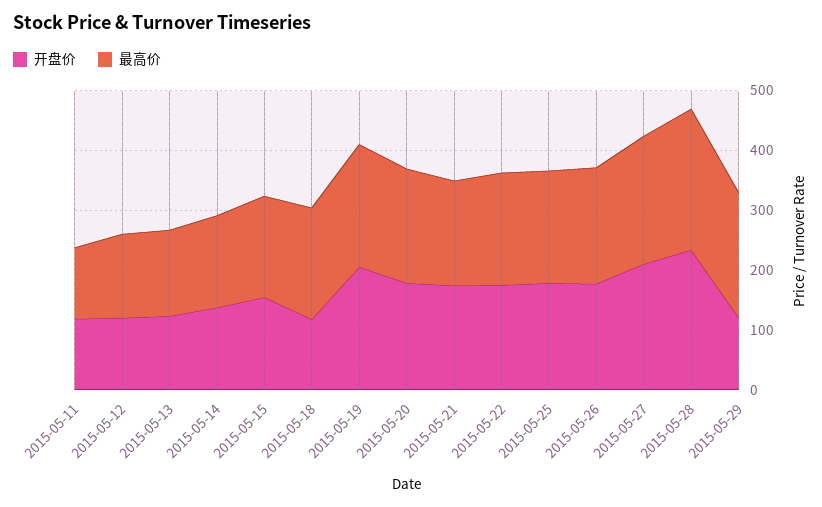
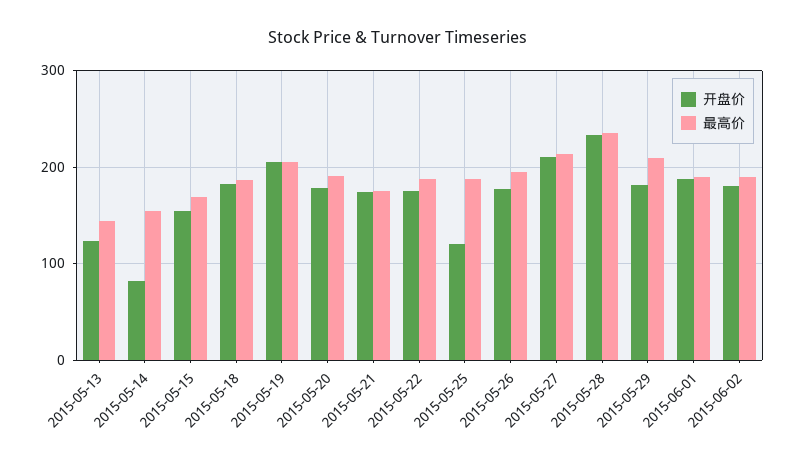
开盘价, 2015-05-11: 120 -> none
最高价, 2015-05-11: 120 -> none
开盘价, 2015-05-12: 120 -> none
最高价, 2015-05-12: 140 -> none
开盘价, 2015-05-14: 140 -> 80
开盘价, 2015-05-18: 120 -> 180
开盘价, 2015-05-25: 180 -> 120
开盘价, 2015-05-29: 120 -> 180
开盘价, 2015-06-01: none -> 190
最高价, 2015-06-01: none -> 190
开盘价, 2015-06-02: none -> 180
最高价, 2015-06-02: none -> 190

